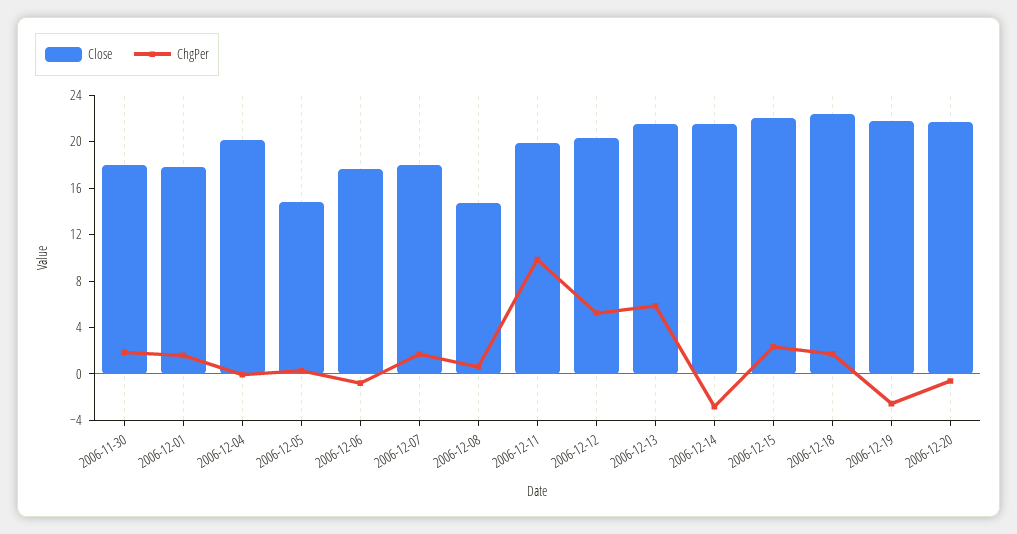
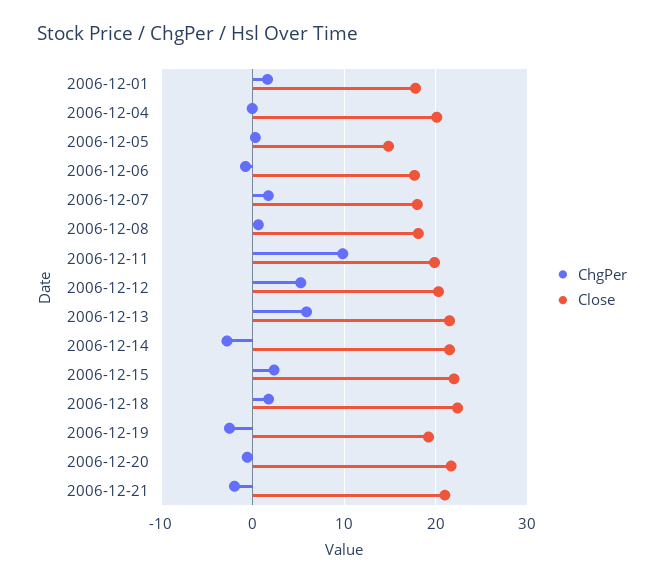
Close, 2006-11-30: 18 -> none
ChgPer, 2006-11-30: 2 -> none
Close, 2006-12-08: 15 -> 18
Close, 2006-12-19: 22 -> 19
ChgPer, 2006-12-21: none -> -2
Close, 2006-12-21: none -> 21

